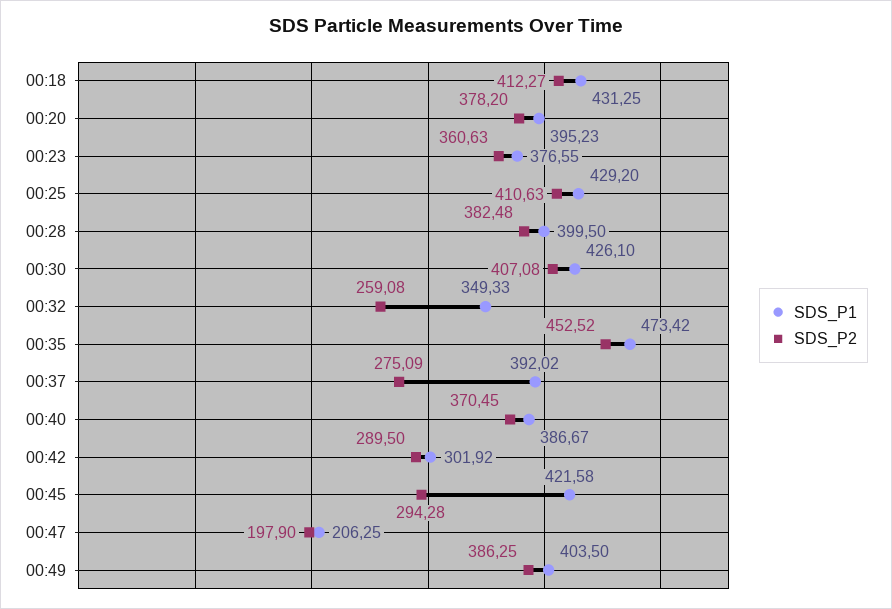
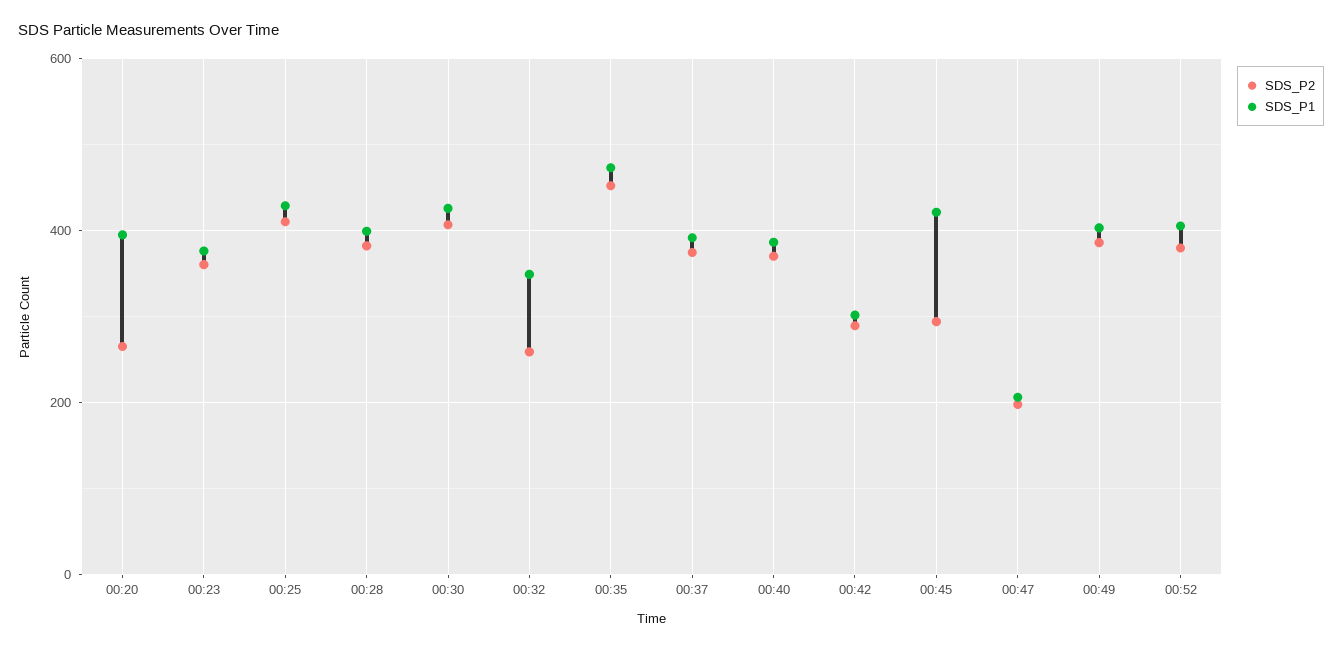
SDS_P1, 00:18: 431.25 -> none
SDS_P2, 00:18: 412.27 -> none
SDS_P2, 00:20: 378.2 -> 260
SDS_P2, 00:37: 275.09 -> 380
SDS_P2, 00:52: none -> 380
SDS_P1, 00:52: none -> 400

